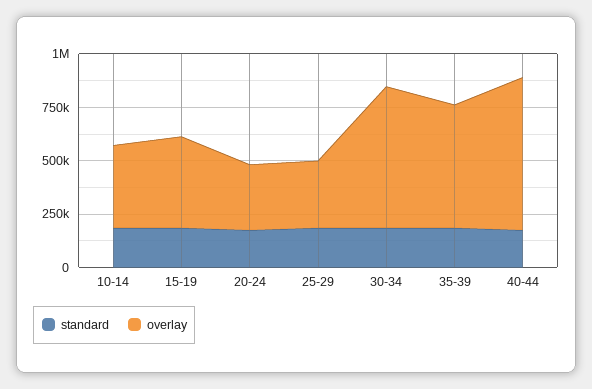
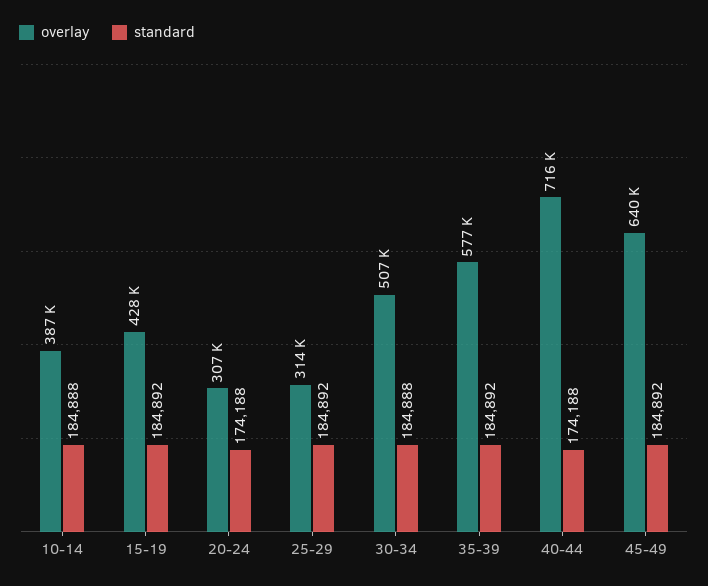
overlay, 30-34: 650000 -> 507000
overlay, 45-49: none -> 640000
standard, 45-49: none -> 184892

